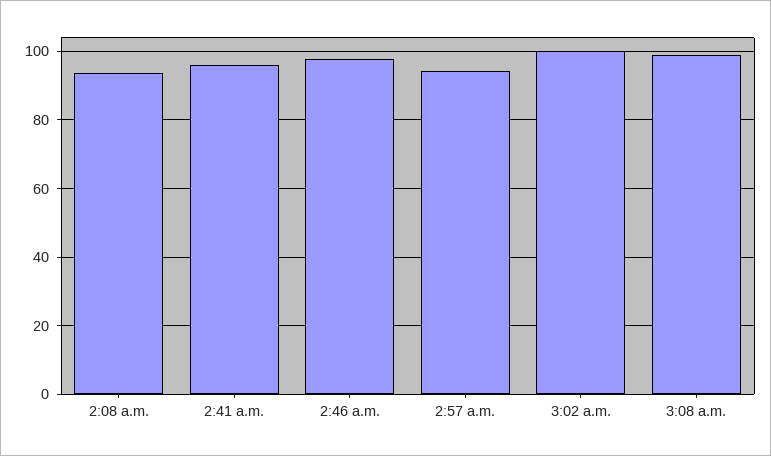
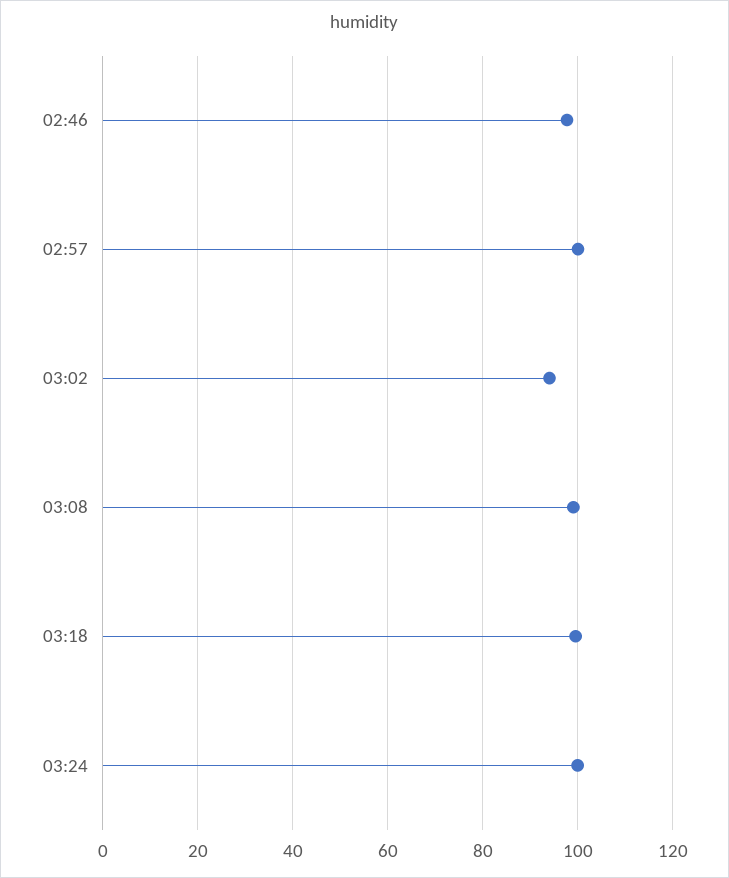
2:08 a.m.: 94 -> none
2:41 a.m.: 96 -> none
2:57 a.m.: 94 -> 100
3:02 a.m.: 100 -> 94
03:18: none -> 100
03:24: none -> 100

